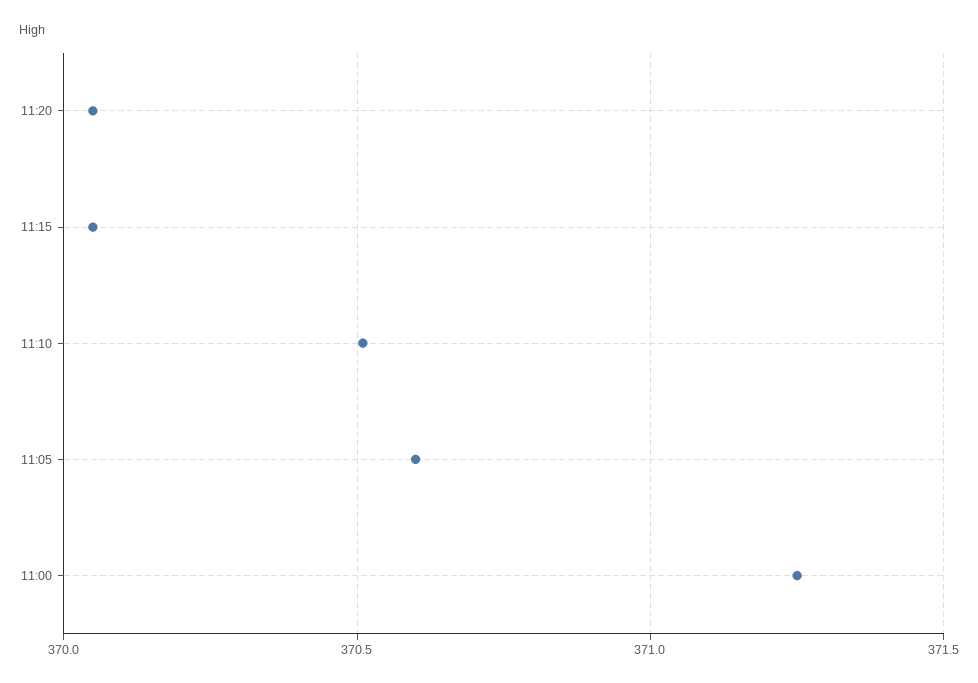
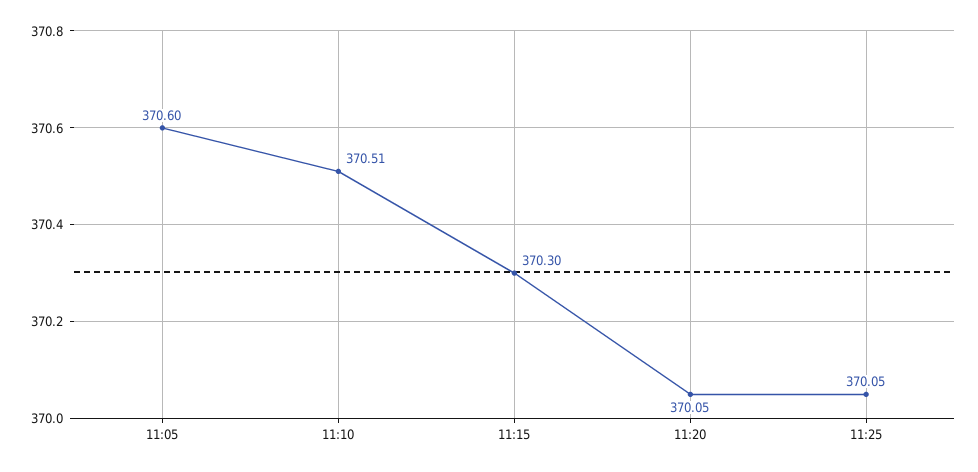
11:15: 370.05 -> 370.3
11:00: 371.25 -> none
11:25: none -> 370.05

